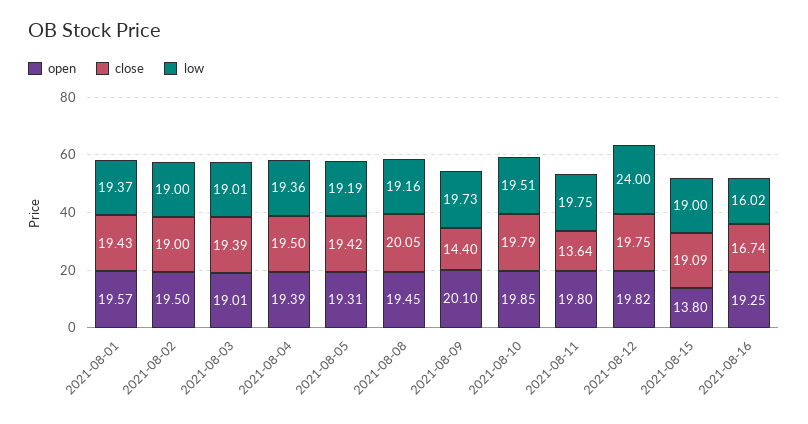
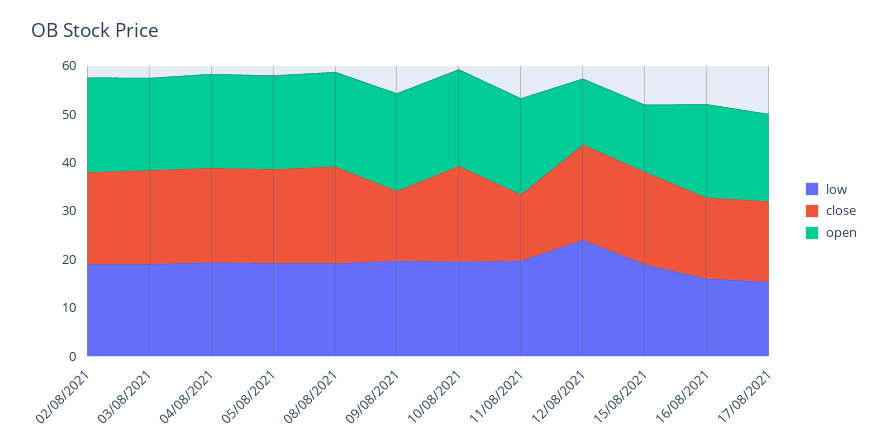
open, 2021-08-01: 19.57 -> none
close, 2021-08-01: 19.43 -> none
low, 2021-08-01: 19.37 -> none
open, 2021-08-12: 19.82 -> 14
low, 17/08/2021: none -> 16
close, 17/08/2021: none -> 16
open, 17/08/2021: none -> 18

